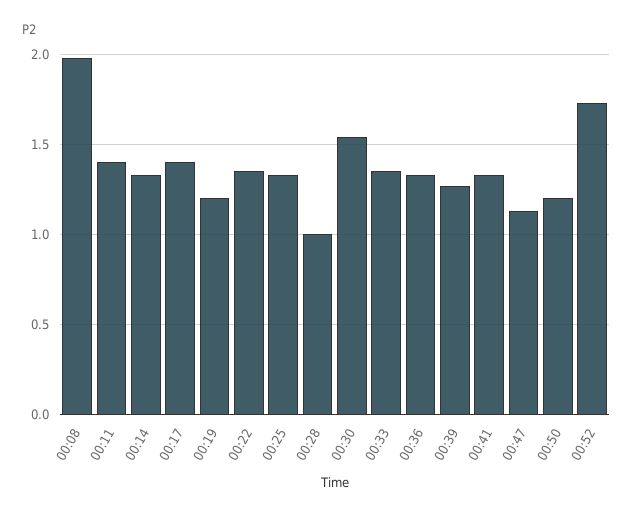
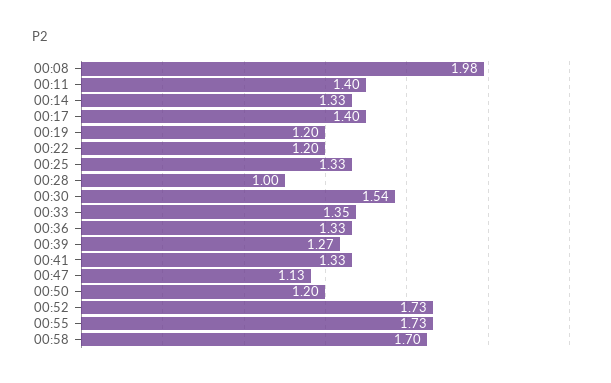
00:22: 1.35 -> 1.2
00:55: none -> 1.73
00:58: none -> 1.7

